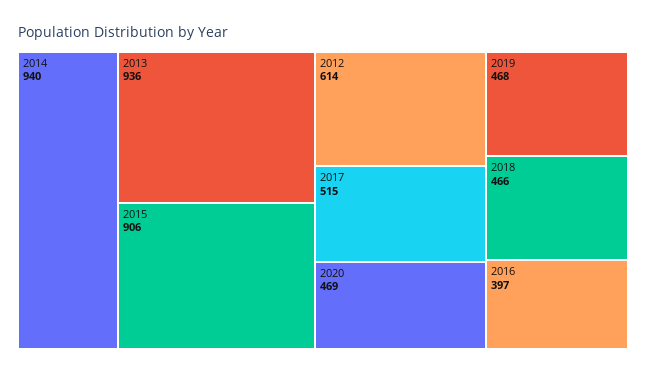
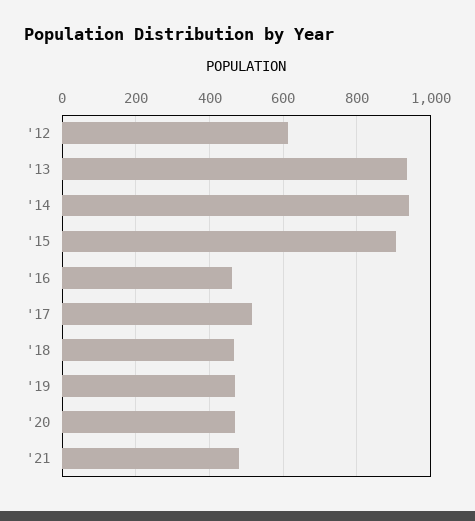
2016: 397 -> 460
'21: none -> 480

